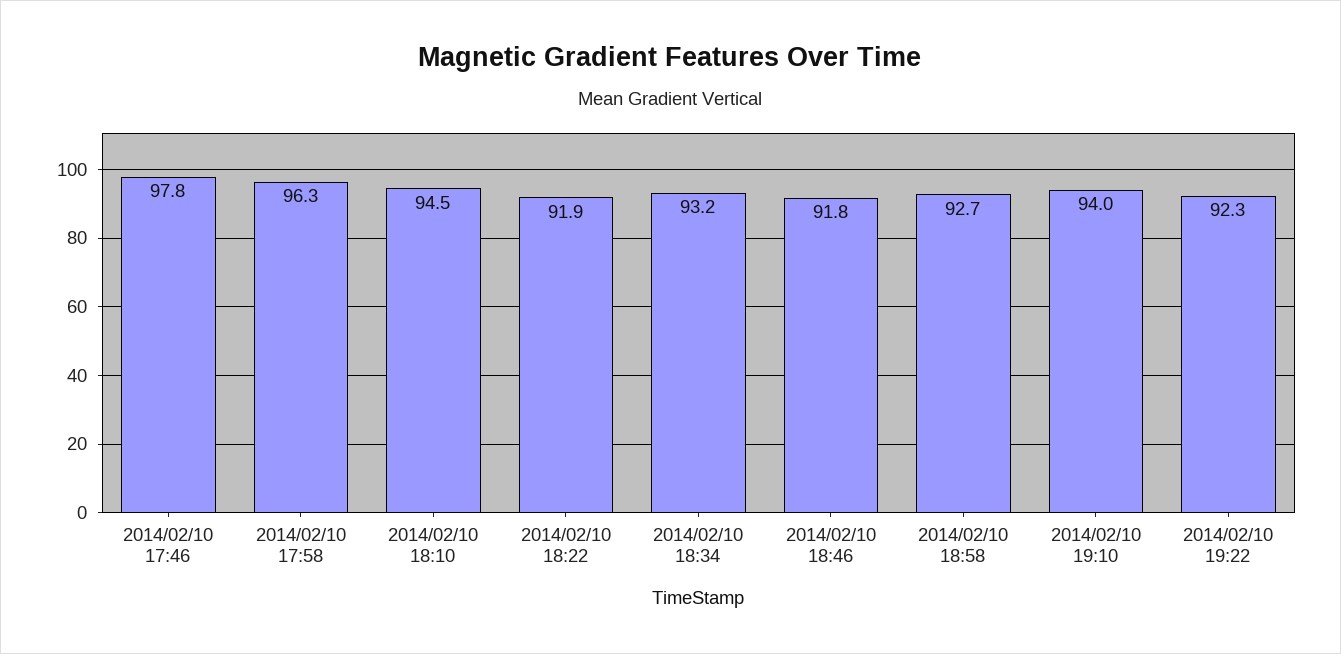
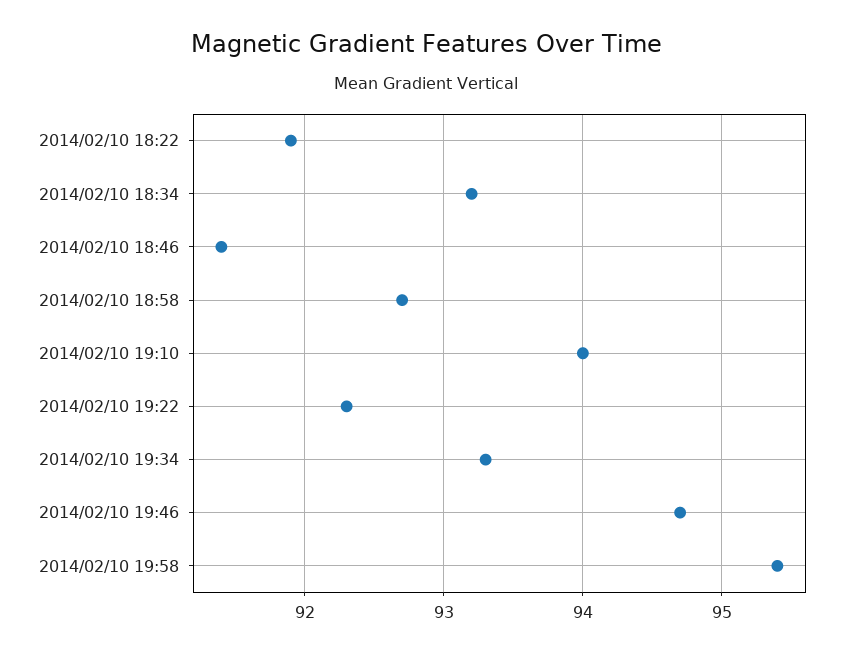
2014/02/10 17:46: 97.8 -> none
2014/02/10 17:58: 96.3 -> none
2014/02/10 18:10: 94.5 -> none
2014/02/10 18:46: 91.8 -> 91.4
2014/02/10 19:34: none -> 93.3
2014/02/10 19:46: none -> 94.7
2014/02/10 19:58: none -> 95.4

